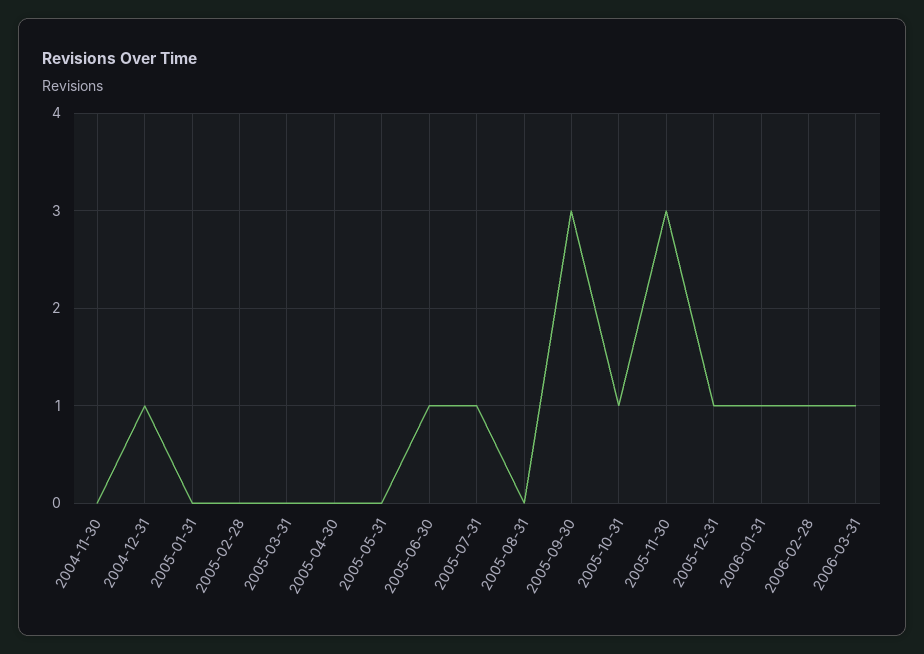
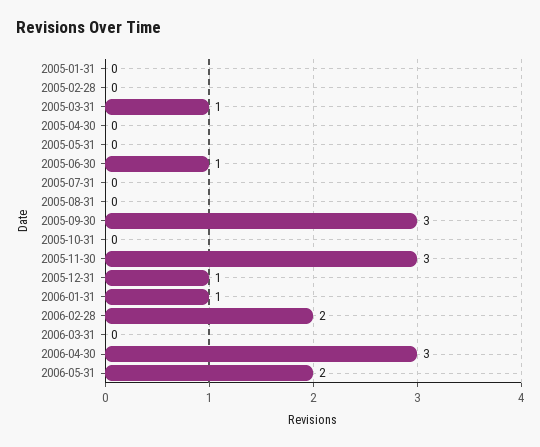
2004-11-30: 0 -> none
2004-12-31: 1 -> none
2005-03-31: 0 -> 1
2005-07-31: 1 -> 0
2005-10-31: 1 -> 0
2006-02-28: 1 -> 2
2006-03-31: 1 -> 0
2006-04-30: none -> 3
2006-05-31: none -> 2

